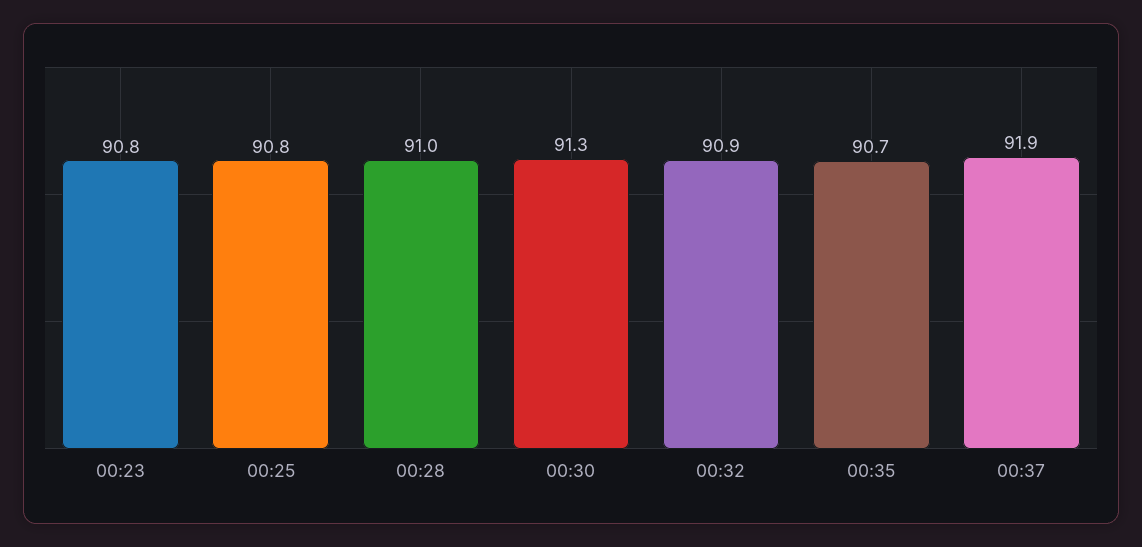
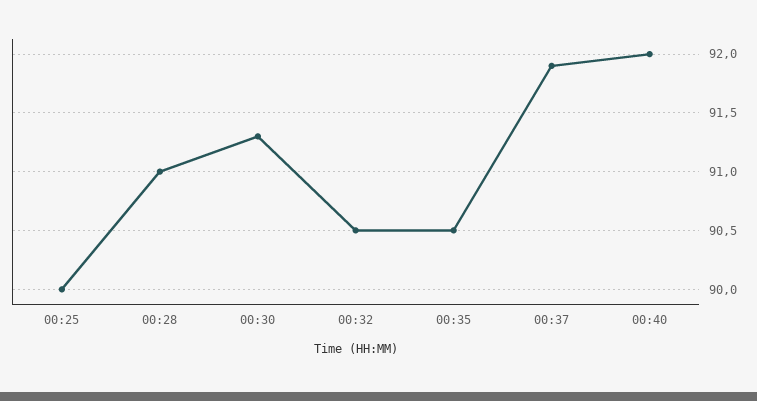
00:23: 90.8 -> none
00:25: 90.8 -> 90
00:32: 90.9 -> 90.5
00:35: 90.7 -> 90.5
00:40: none -> 92

